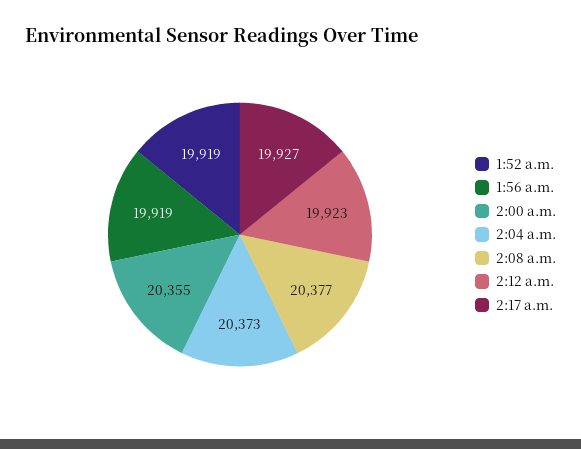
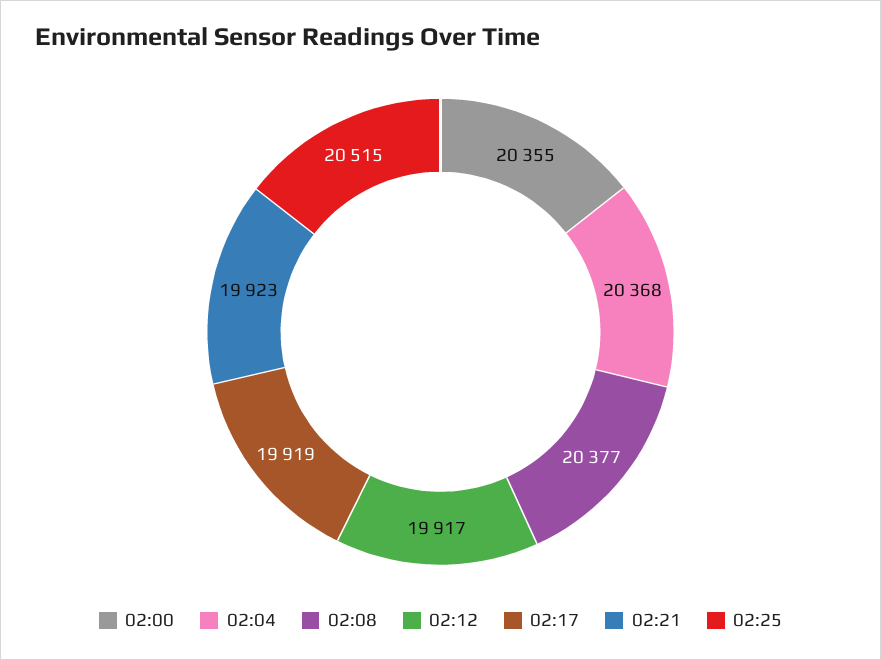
1:52 a.m.: 19919 -> none
1:56 a.m.: 19919 -> none
2:04 a.m.: 20373 -> 20368
2:12 a.m.: 19923 -> 19917
2:17 a.m.: 19927 -> 19919
02:21: none -> 19923
02:25: none -> 20515

